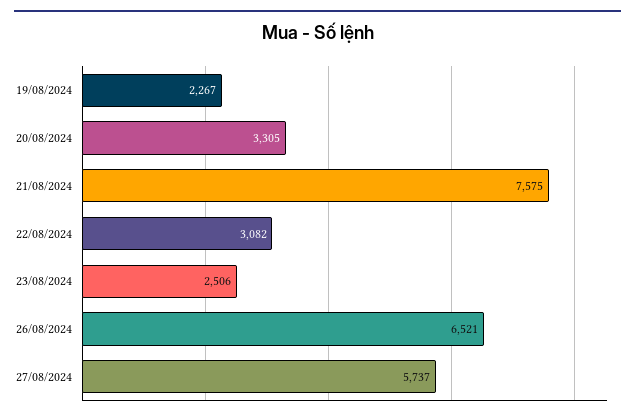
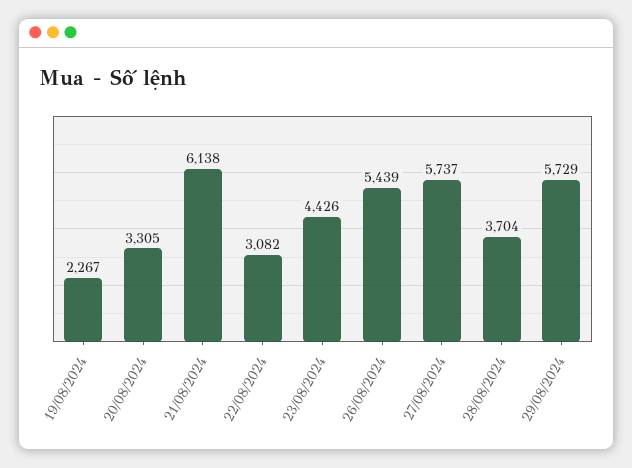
21/08/2024: 7575 -> 6138
23/08/2024: 2506 -> 4426
26/08/2024: 6521 -> 5439
28/08/2024: none -> 3704
29/08/2024: none -> 5729

